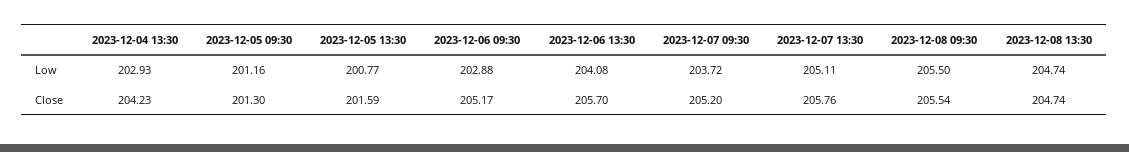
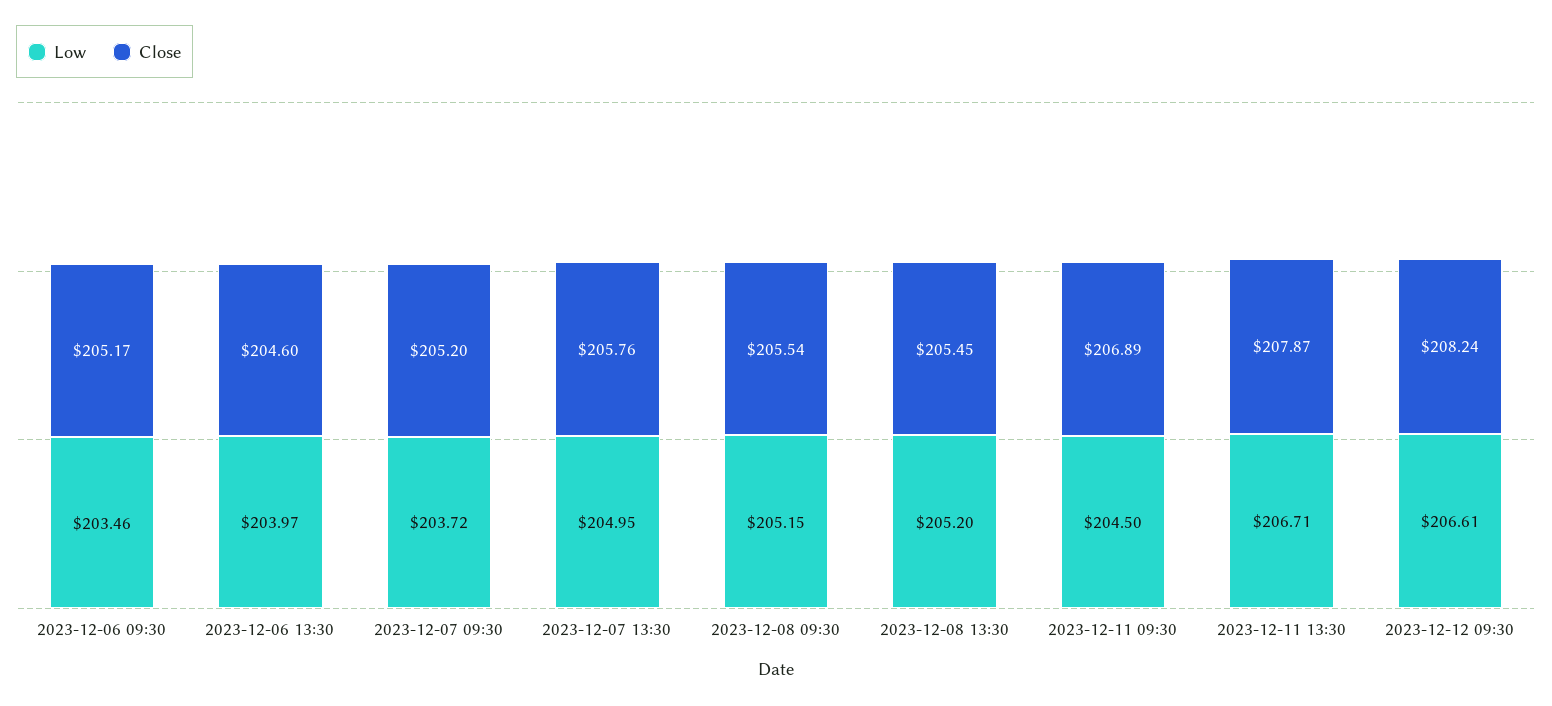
Low, 2023-12-04 13:30: 202.93 -> none
Low, 2023-12-05 09:30: 201.16 -> none
Low, 2023-12-05 13:30: 200.77 -> none
Low, 2023-12-06 09:30: 202.88 -> 203.46
Low, 2023-12-06 13:30: 204.08 -> 203.97
Low, 2023-12-07 13:30: 205.11 -> 204.95
Low, 2023-12-08 09:30: 205.5 -> 205.15
Low, 2023-12-08 13:30: 204.74 -> 205.2
Close, 2023-12-04 13:30: 204.23 -> none
Close, 2023-12-05 09:30: 201.3 -> none
Close, 2023-12-05 13:30: 201.59 -> none
Close, 2023-12-06 13:30: 205.7 -> 204.6
Close, 2023-12-08 13:30: 204.74 -> 205.45
Low, 2023-12-11 09:30: none -> 204.5
Close, 2023-12-11 09:30: none -> 206.89
Low, 2023-12-11 13:30: none -> 206.71
Close, 2023-12-11 13:30: none -> 207.87
Low, 2023-12-12 09:30: none -> 206.61
Close, 2023-12-12 09:30: none -> 208.24

